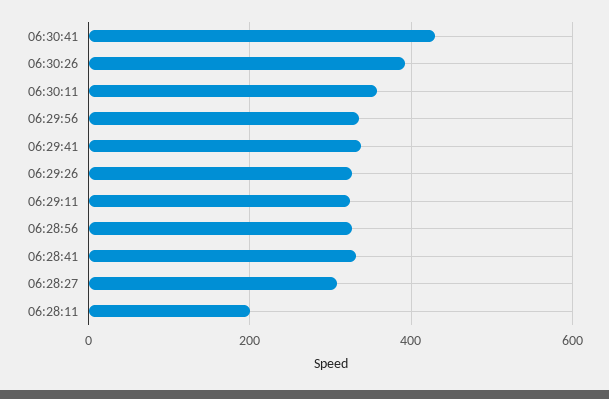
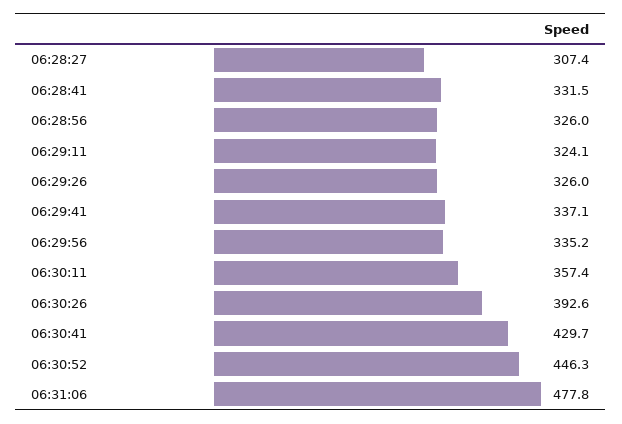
06:28:11: 200 -> none
06:30:52: none -> 446.3
06:31:06: none -> 477.8

